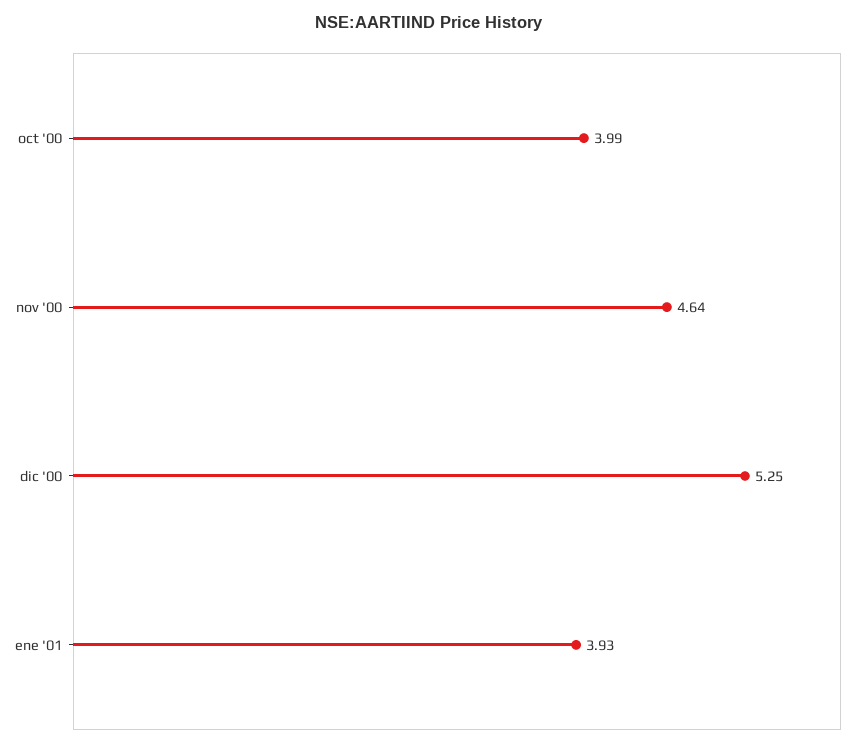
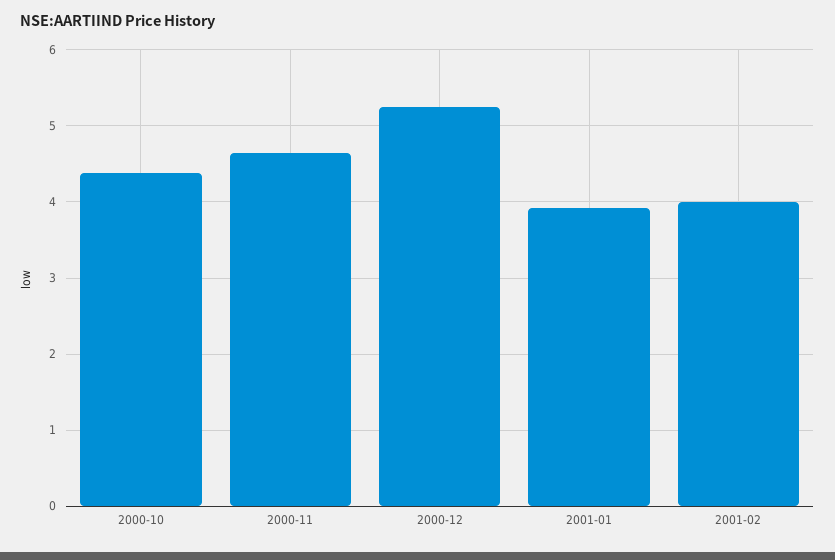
oct '00: 3.99 -> 4.4
2001-02: none -> 4

